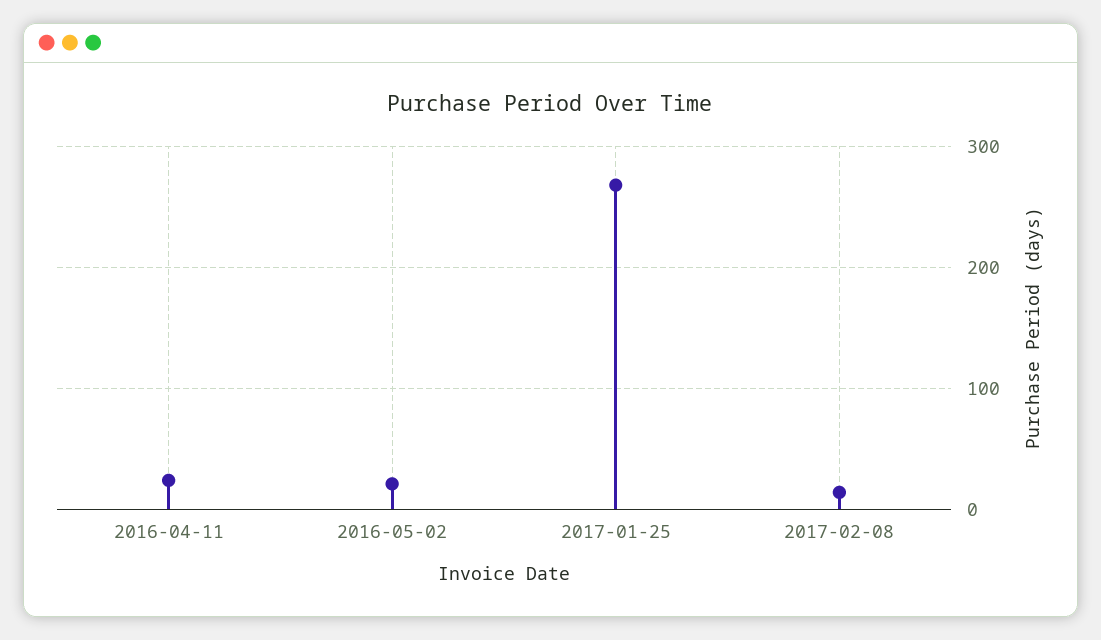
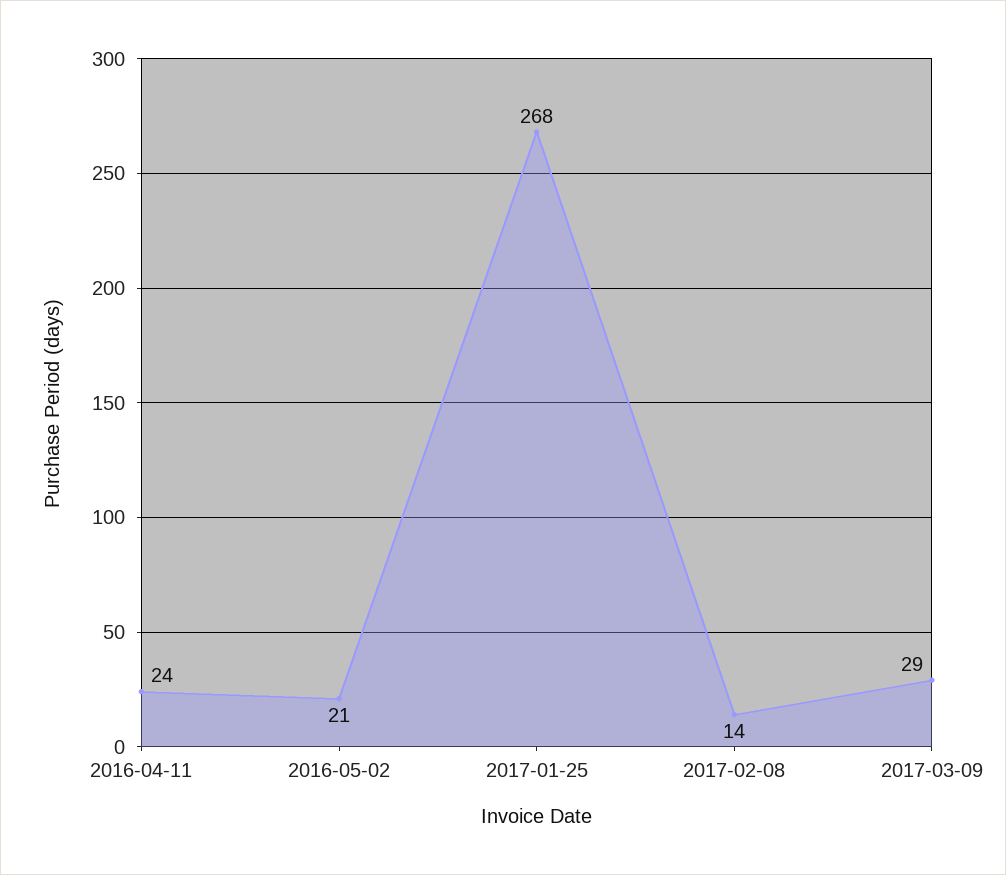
2017-03-09: none -> 29

